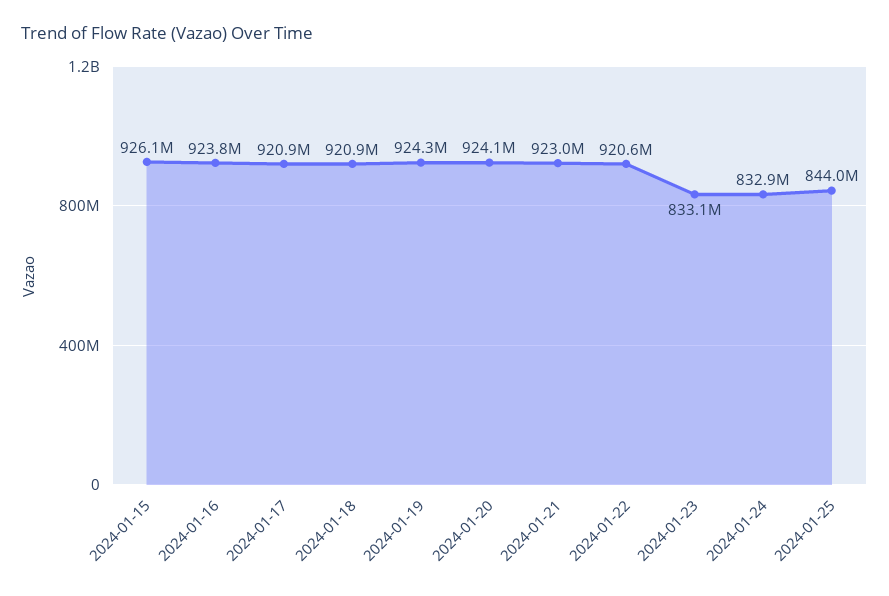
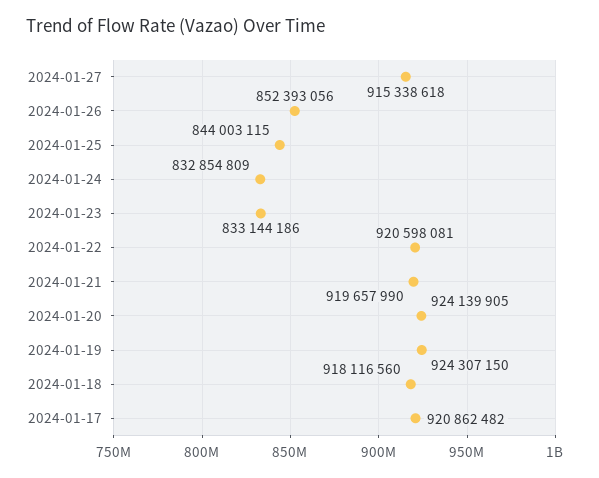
2024-01-15: 926100000 -> none
2024-01-16: 923800000 -> none
2024-01-18: 920900000 -> 918116560
2024-01-21: 923000000 -> 919657990
2024-01-27: none -> 915338618
2024-01-26: none -> 852393056

